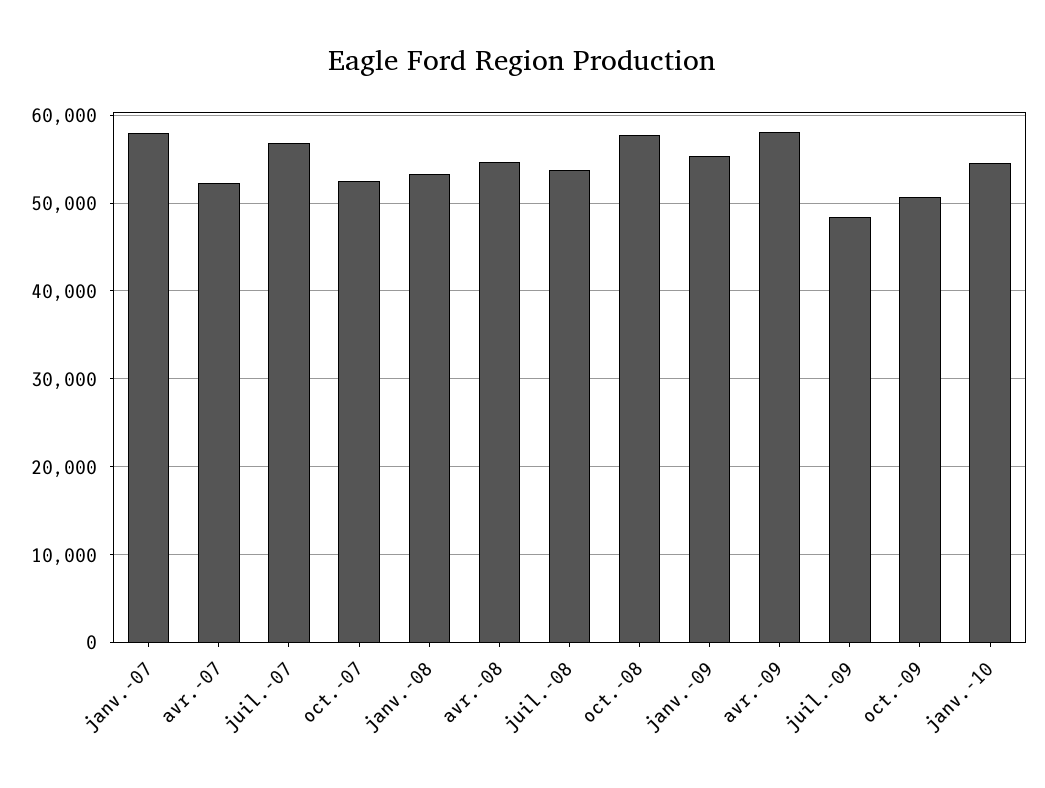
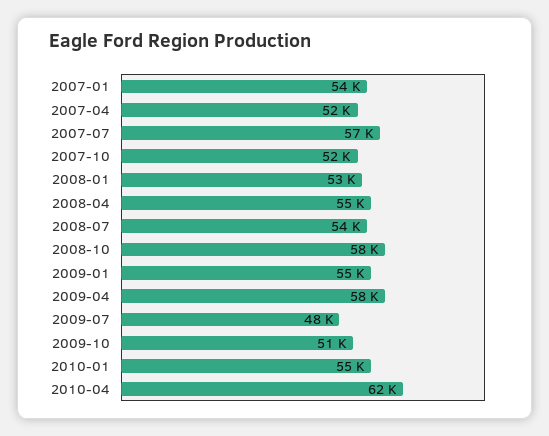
janv.-07: 58000 -> 54000
2010-04: none -> 62000

